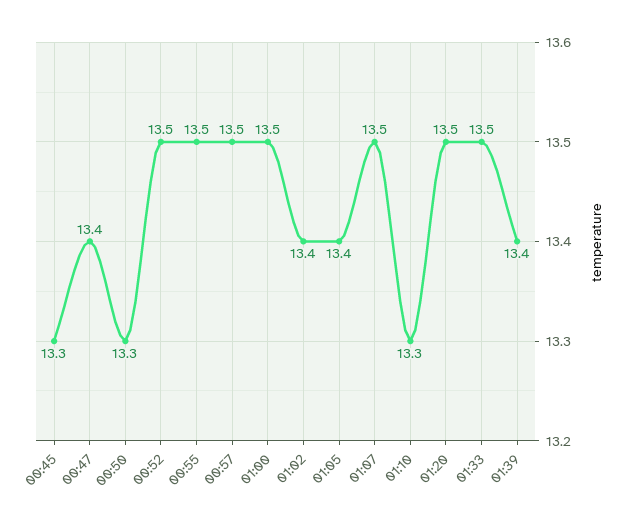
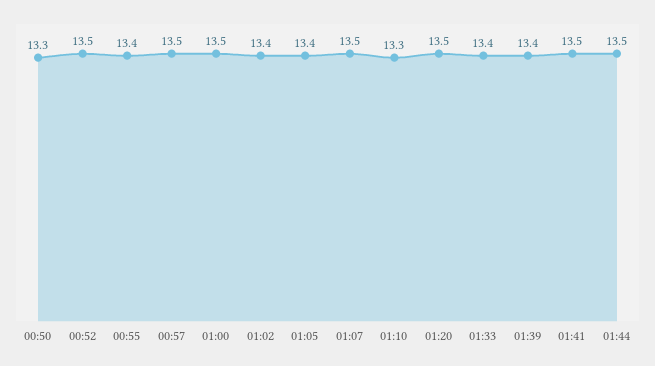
00:45: 13.3 -> none
00:47: 13.4 -> none
00:55: 13.5 -> 13.4
01:33: 13.5 -> 13.4
01:41: none -> 13.5
01:44: none -> 13.5

